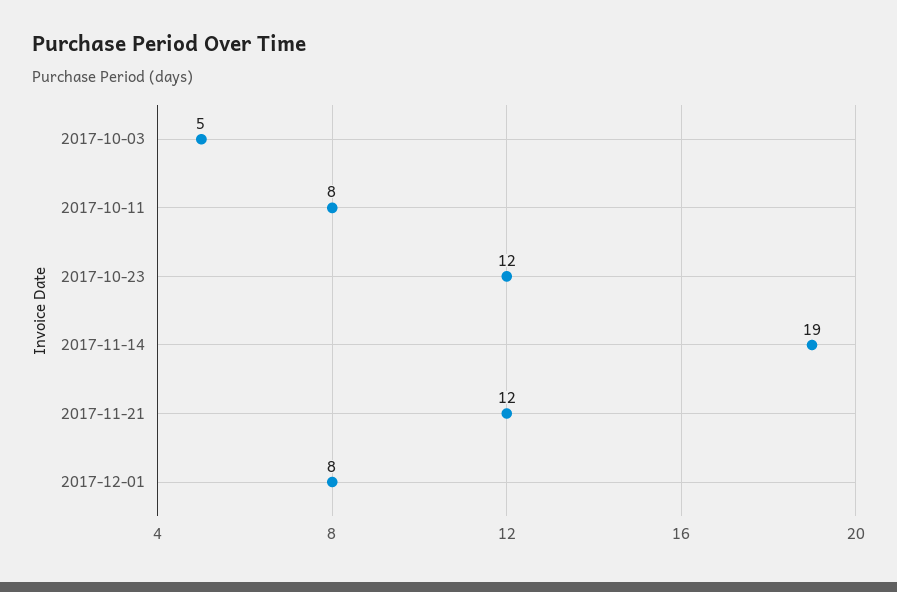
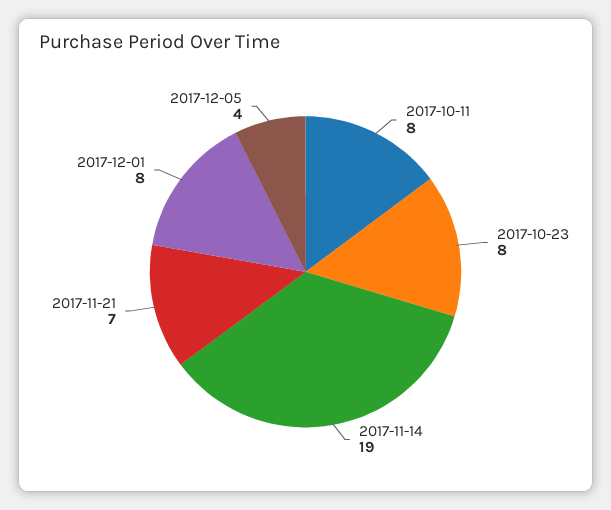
2017-10-03: 5 -> none
2017-10-23: 12 -> 8
2017-11-21: 12 -> 7
2017-12-05: none -> 4

